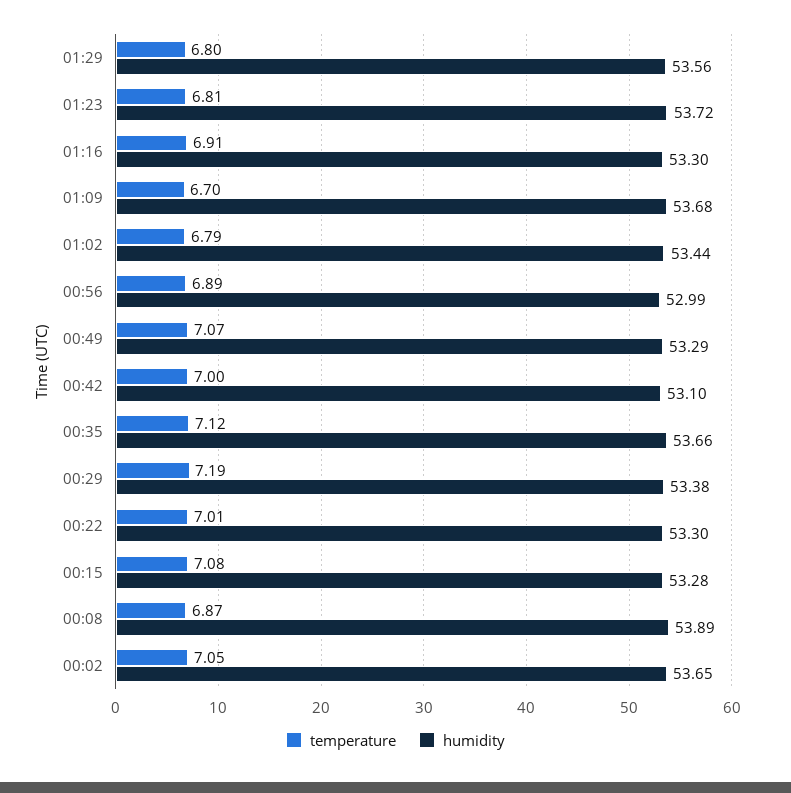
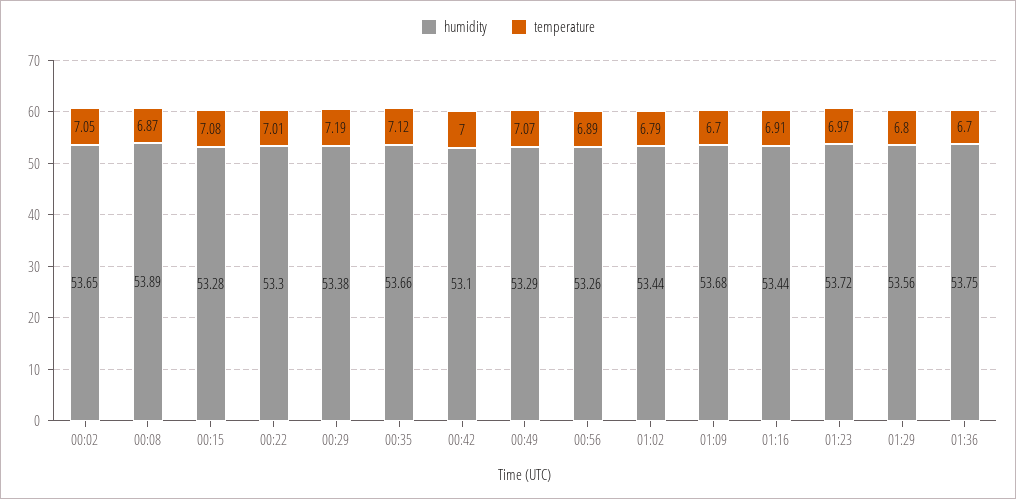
temperature, 01:23: 6.81 -> 6.97
humidity, 01:16: 53.3 -> 53.44
humidity, 00:56: 52.99 -> 53.26
humidity, 01:36: none -> 53.75
temperature, 01:36: none -> 6.7

